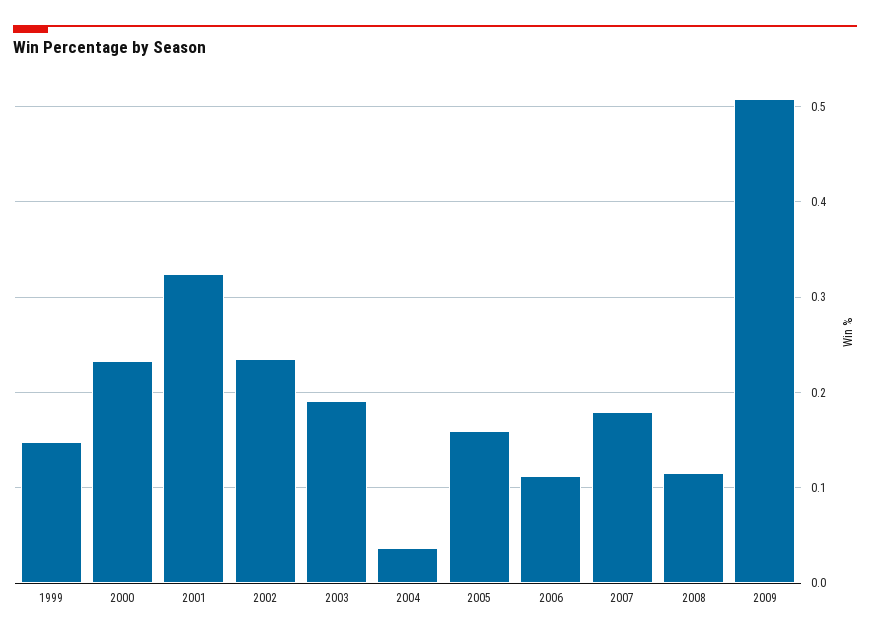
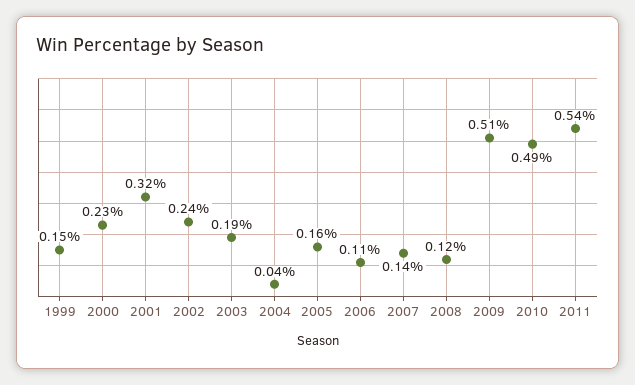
2007: 0.18 -> 0.14
2010: none -> 0.49
2011: none -> 0.54

